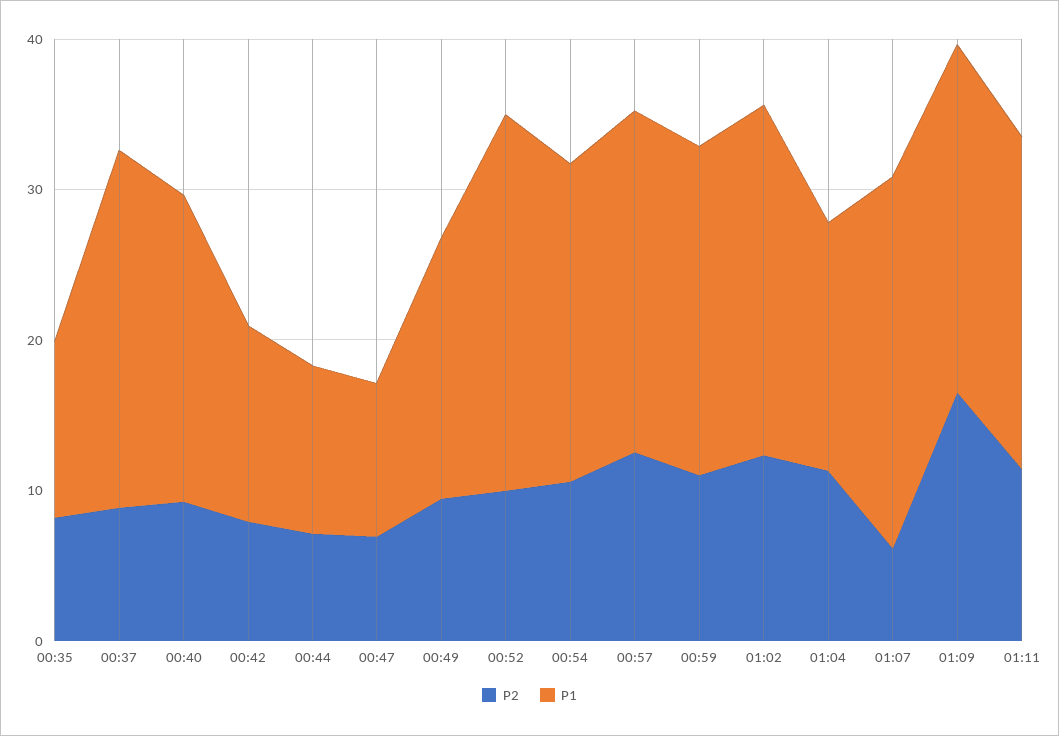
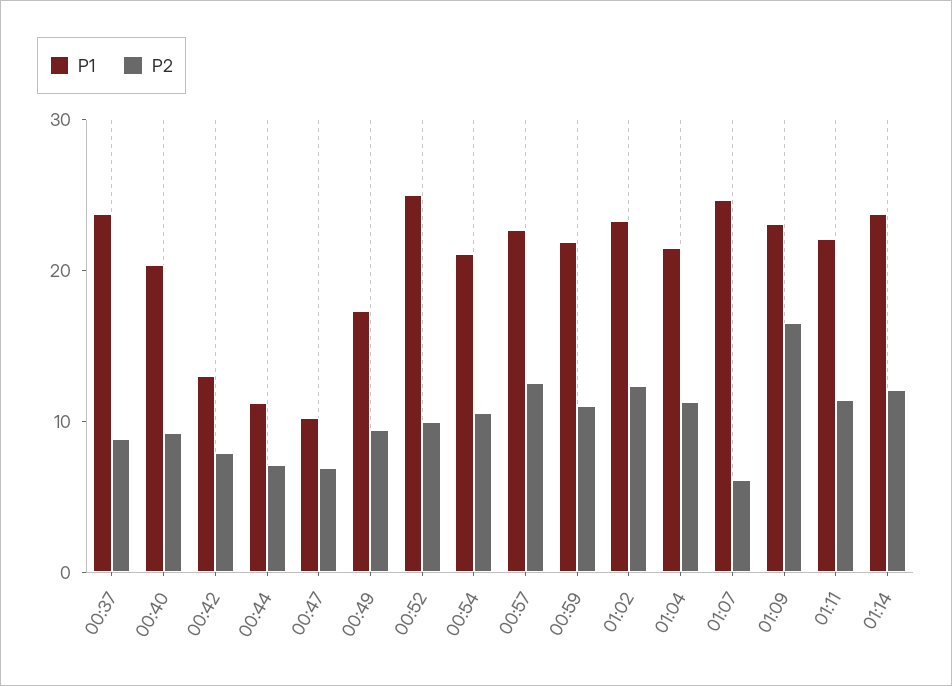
P2, 00:35: 8 -> none
P1, 00:35: 12 -> none
P1, 01:04: 16 -> 22
P1, 01:14: none -> 24
P2, 01:14: none -> 12

